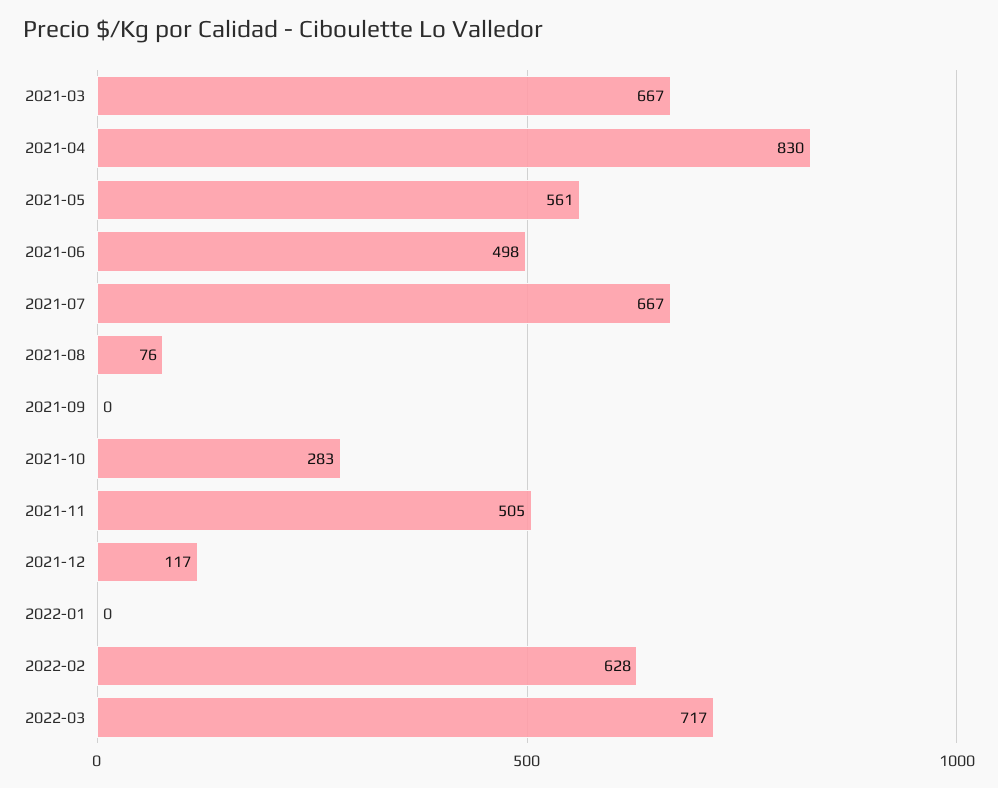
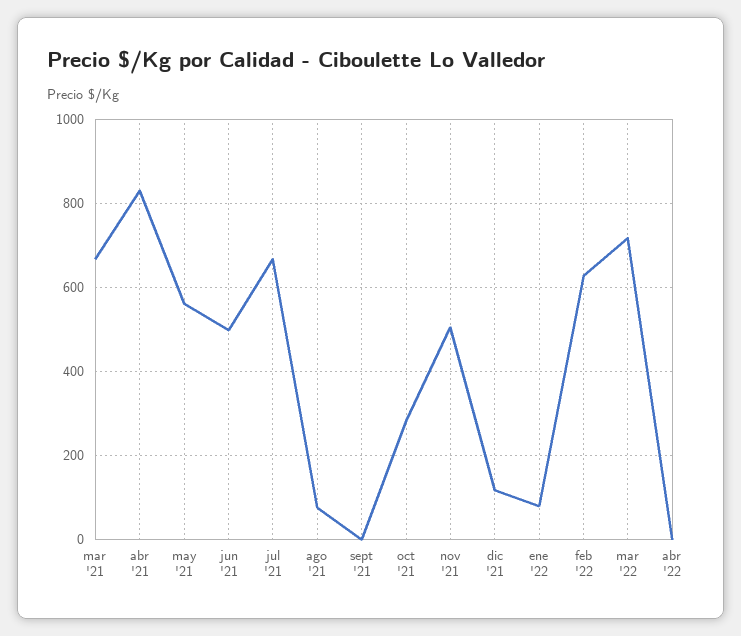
2022-01: 0 -> 80
abr '22: none -> 0

